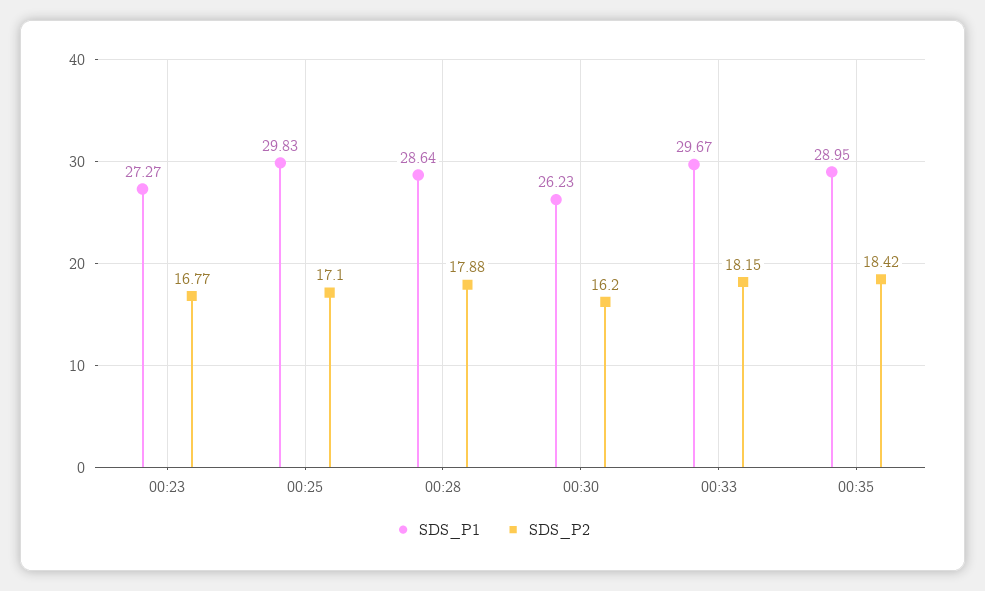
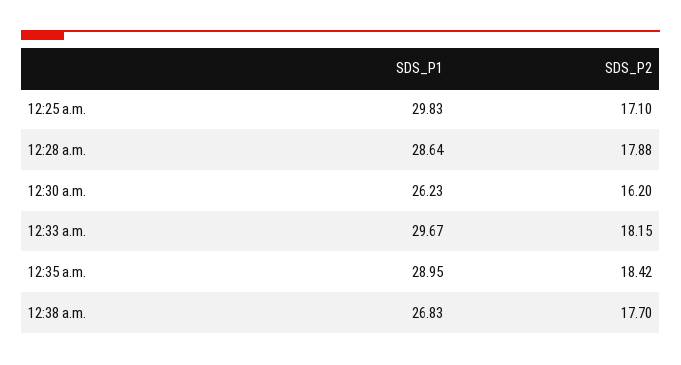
SDS_P1, 00:23: 27.27 -> none
SDS_P2, 00:23: 16.77 -> none
SDS_P1, 12:38 a.m.: none -> 26.83
SDS_P2, 12:38 a.m.: none -> 17.7

